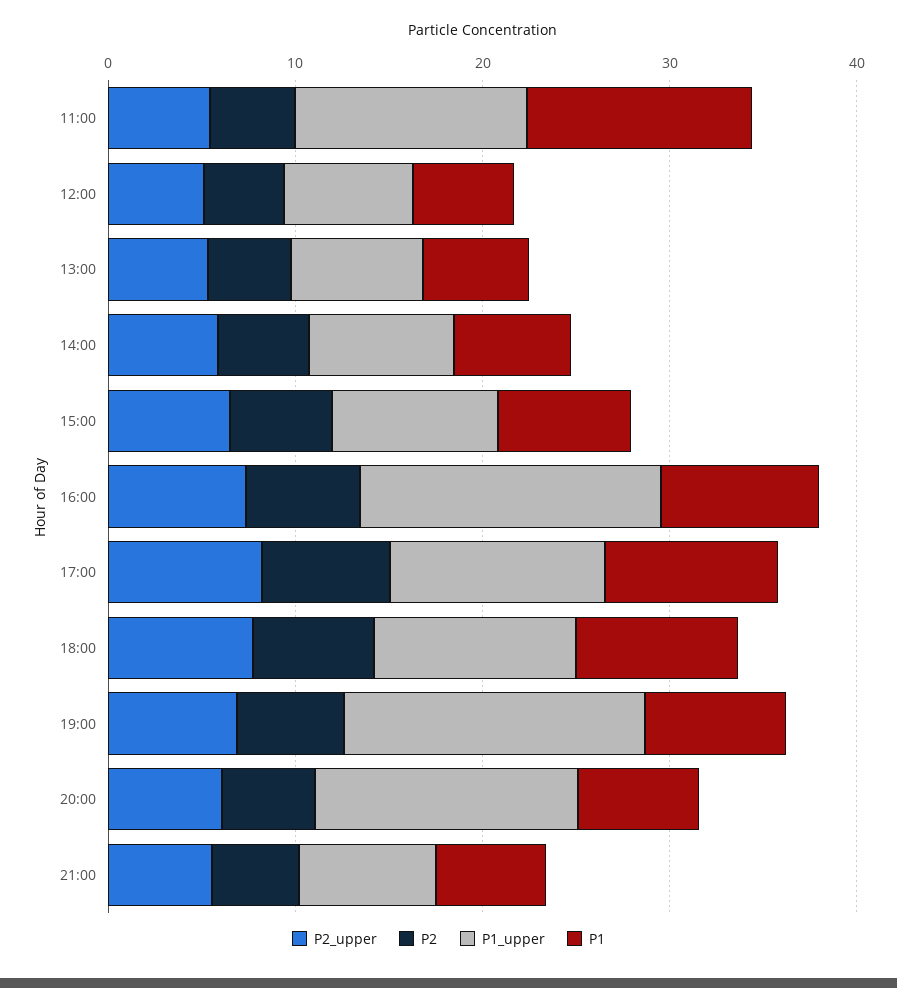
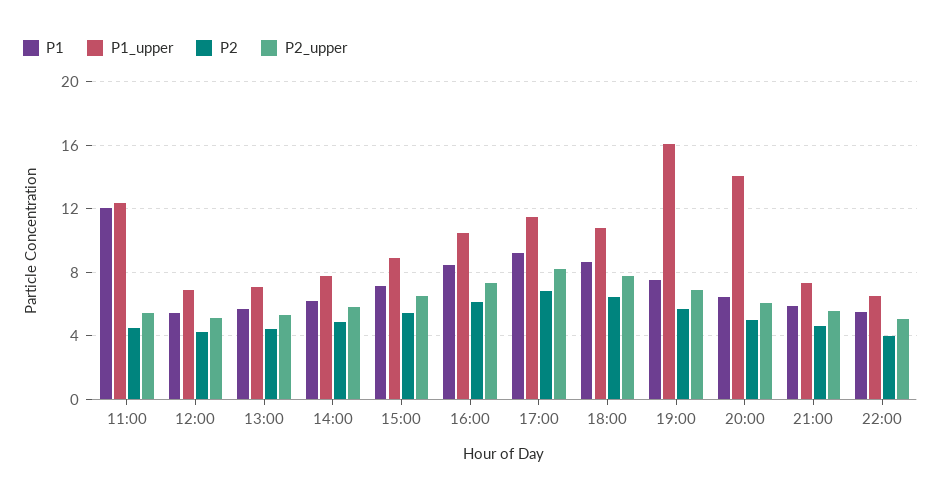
P1_upper, 16:00: 16 -> 10.5
P1, 22:00: none -> 5.5
P1_upper, 22:00: none -> 6.5
P2, 22:00: none -> 4
P2_upper, 22:00: none -> 5

